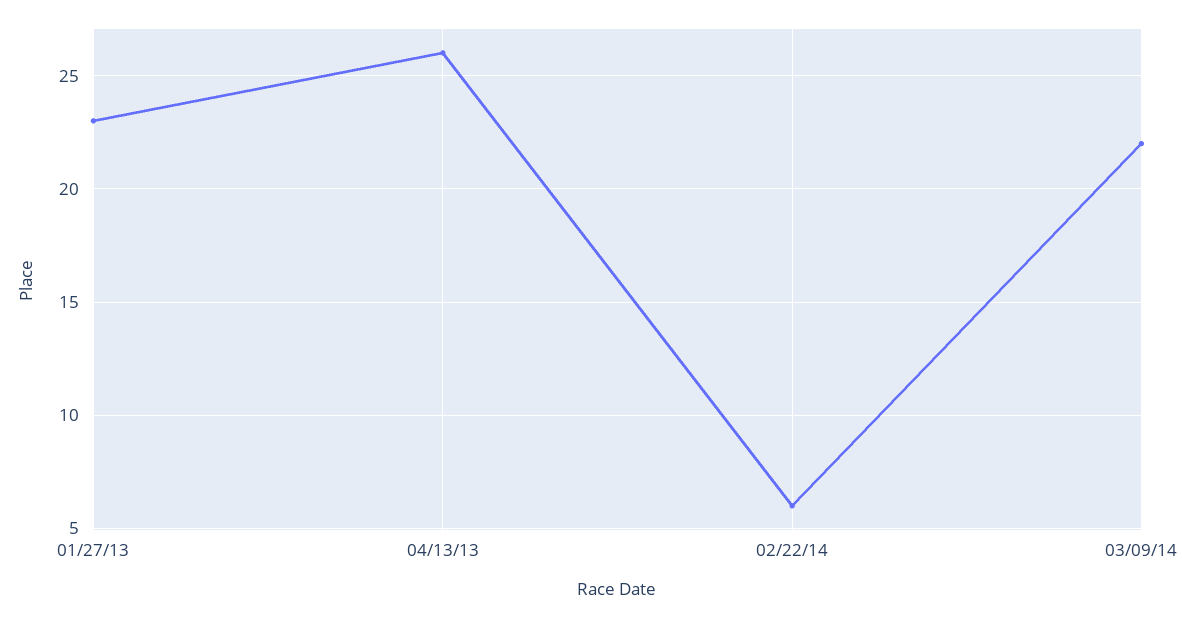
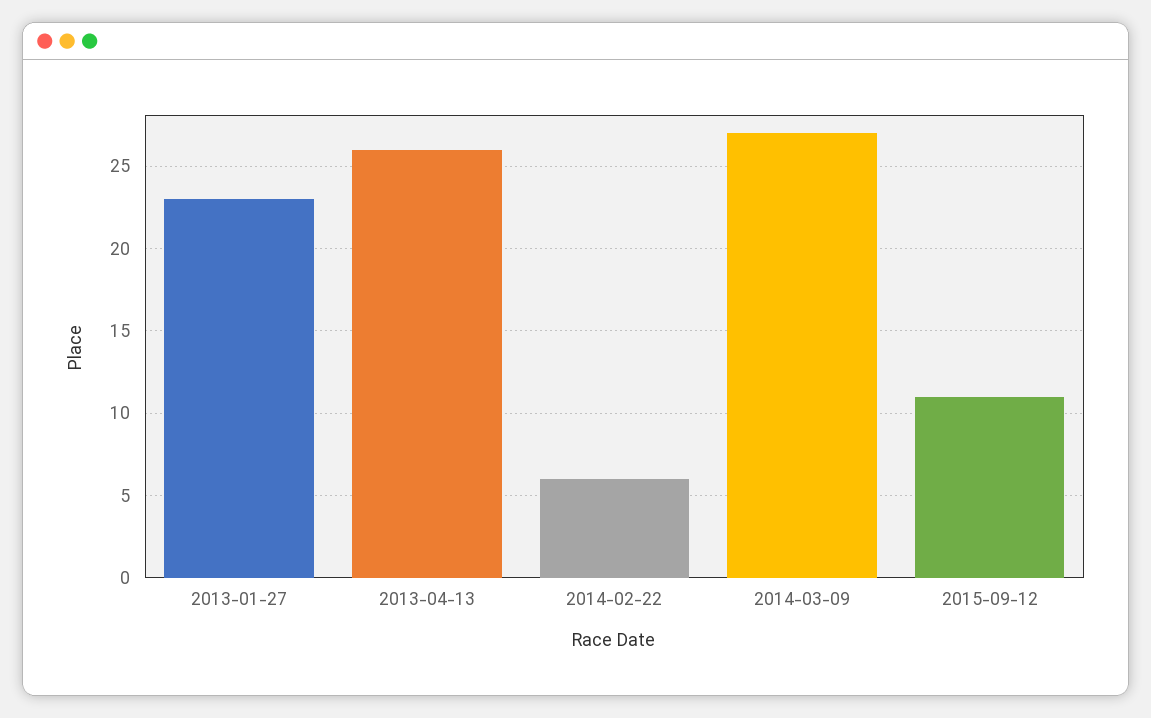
03/09/14: 22 -> 27
2015-09-12: none -> 11

